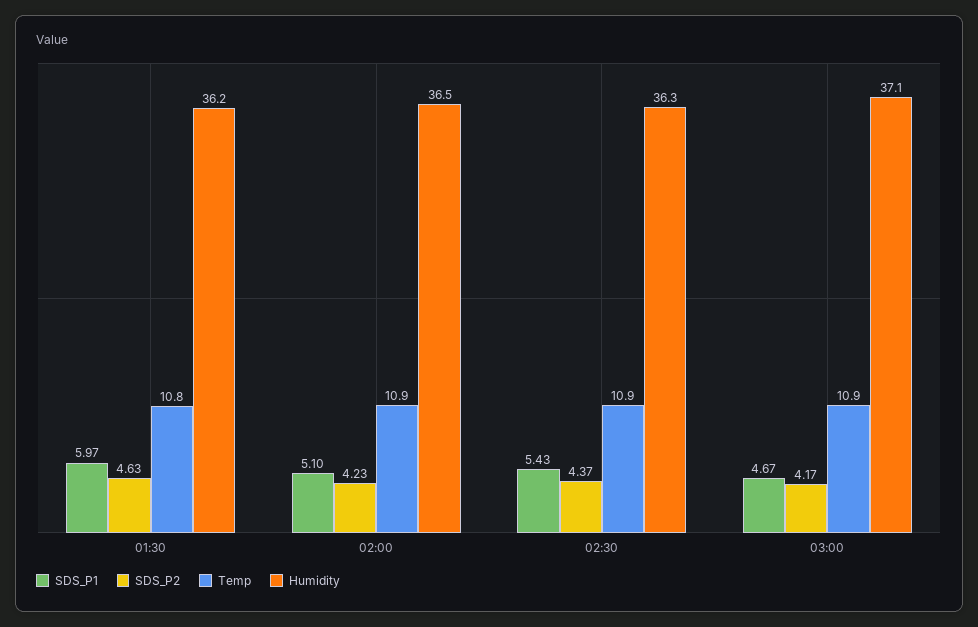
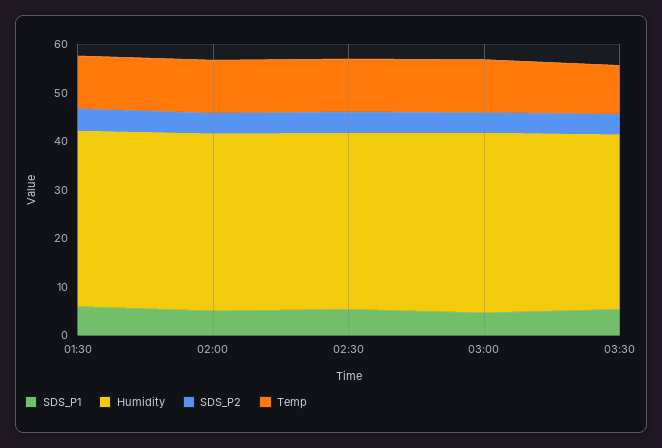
SDS_P1, 03:30: none -> 6
Humidity, 03:30: none -> 36
SDS_P2, 03:30: none -> 4
Temp, 03:30: none -> 10

